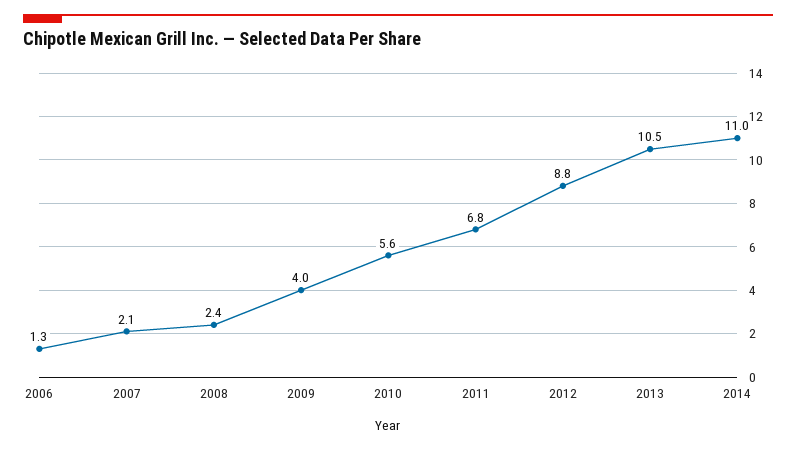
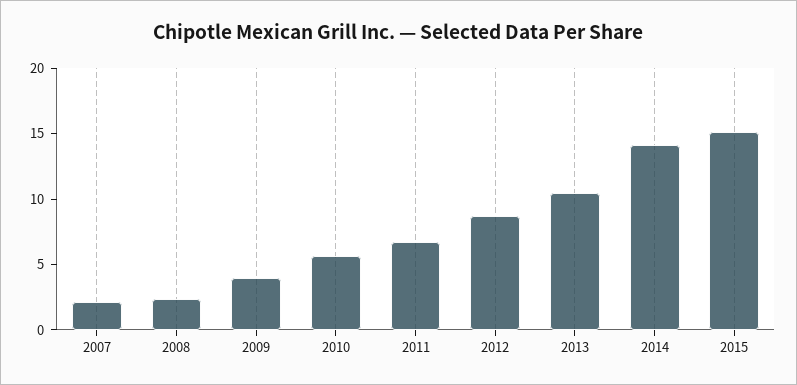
2006: 1.3 -> none
2014: 11 -> 14
2015: none -> 15

